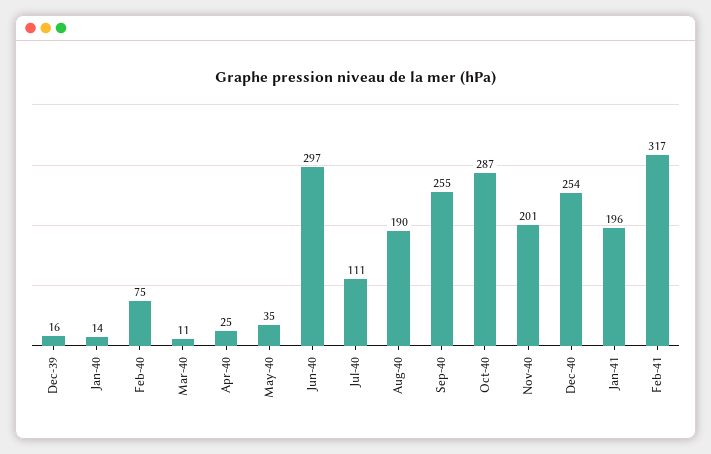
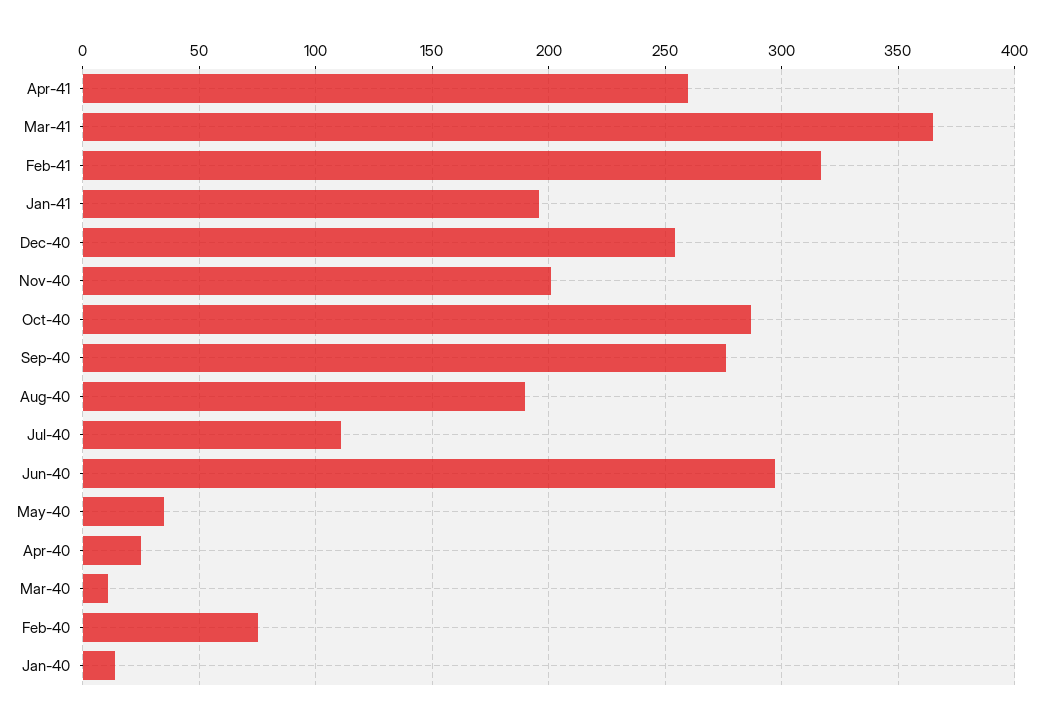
Dec-39: 16 -> none
Sep-40: 255 -> 275
Apr-41: none -> 260
Mar-41: none -> 365

